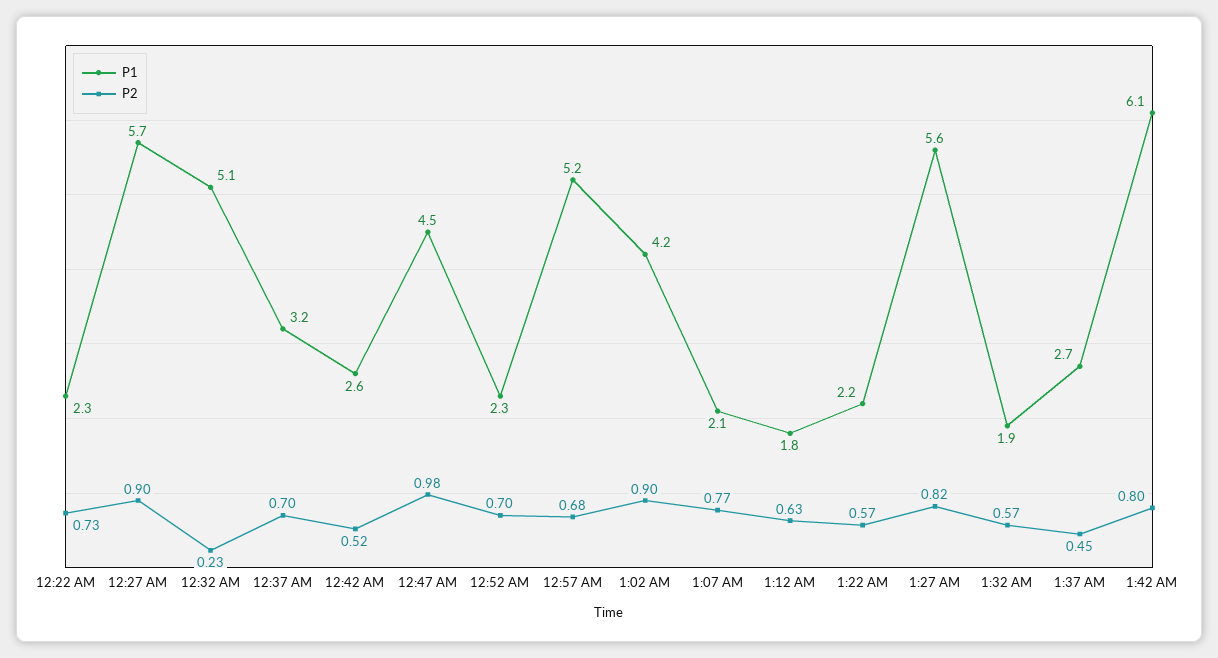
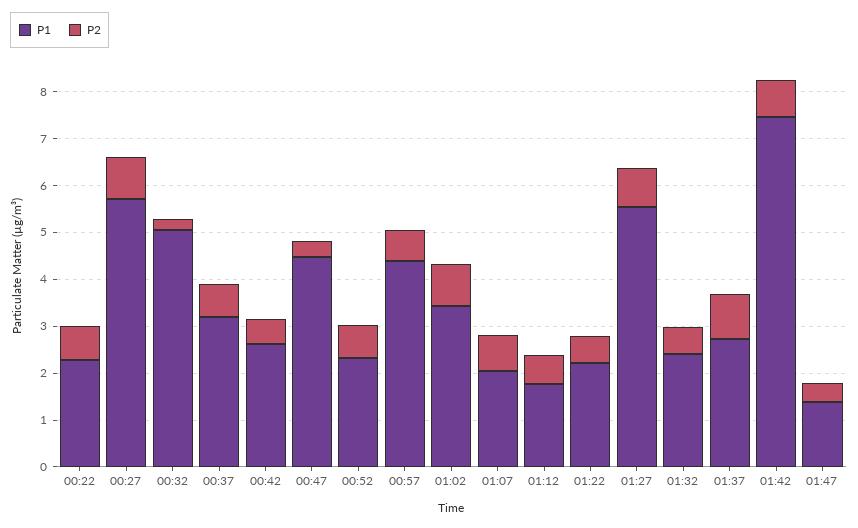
P2, 12:47 AM: 0.98 -> 0.4
P1, 12:57 AM: 5.2 -> 4.4
P1, 1:02 AM: 4.2 -> 3.4
P1, 1:32 AM: 1.9 -> 2.4
P2, 1:37 AM: 0.45 -> 1
P1, 1:42 AM: 6.1 -> 7.4
P1, 01:47: none -> 1.4
P2, 01:47: none -> 0.4

